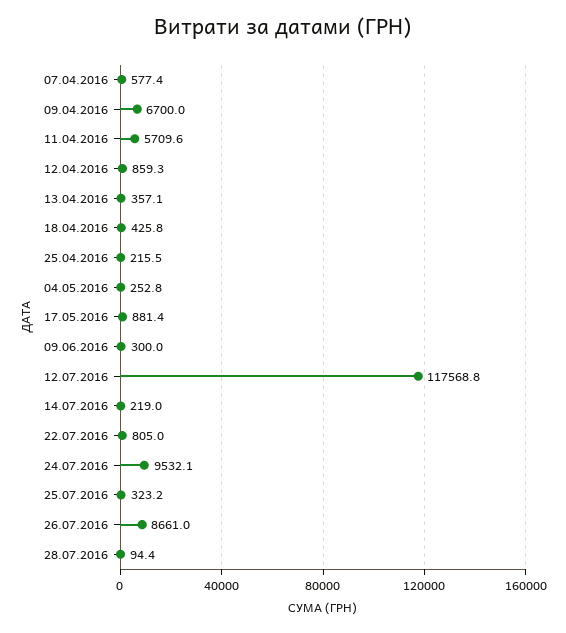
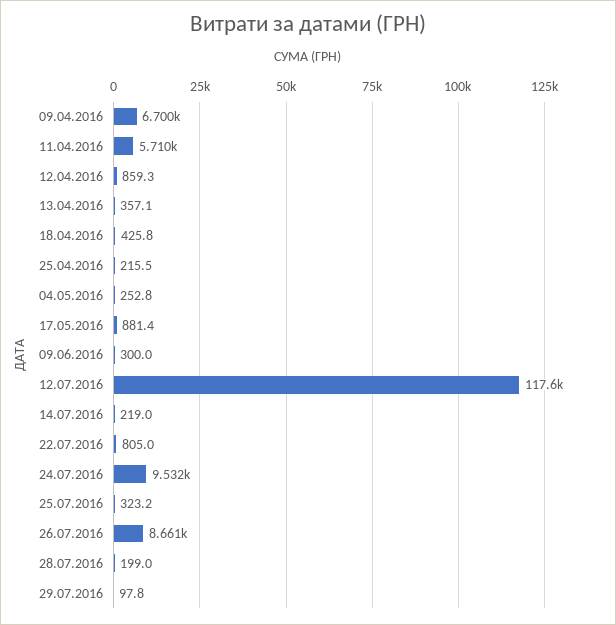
07.04.2016: 577.4 -> none
28.07.2016: 94.4 -> 199
29.07.2016: none -> 97.8

